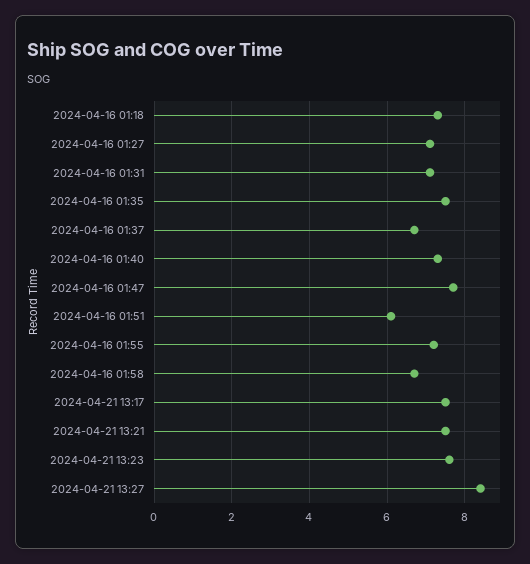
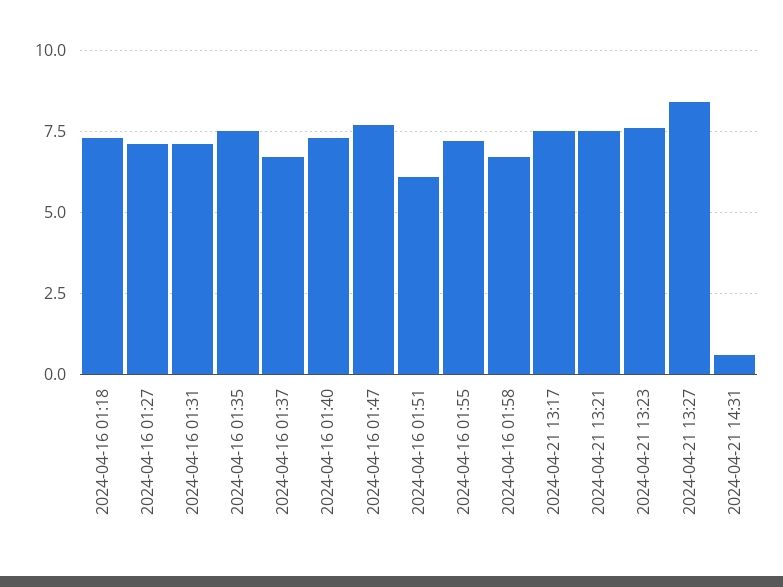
2024-04-21 14:31: none -> 0.5

